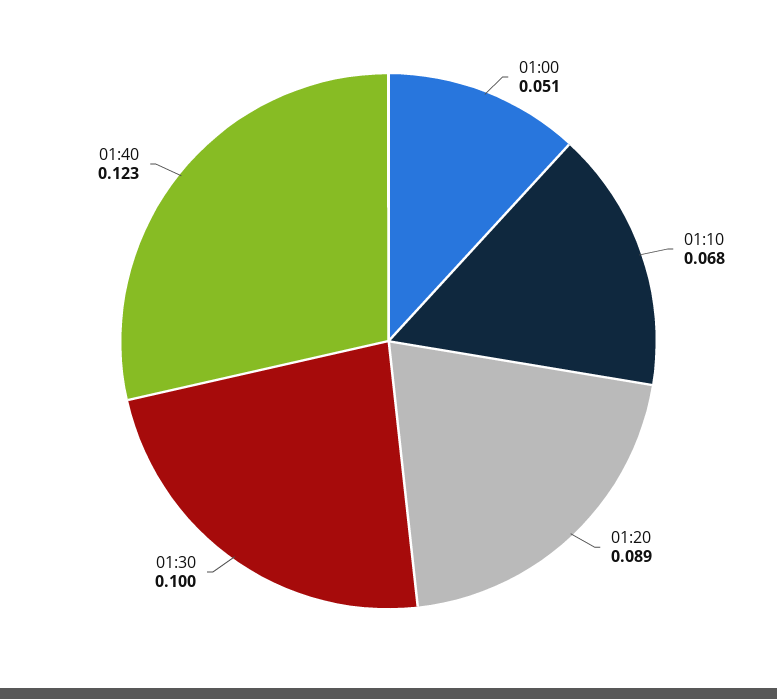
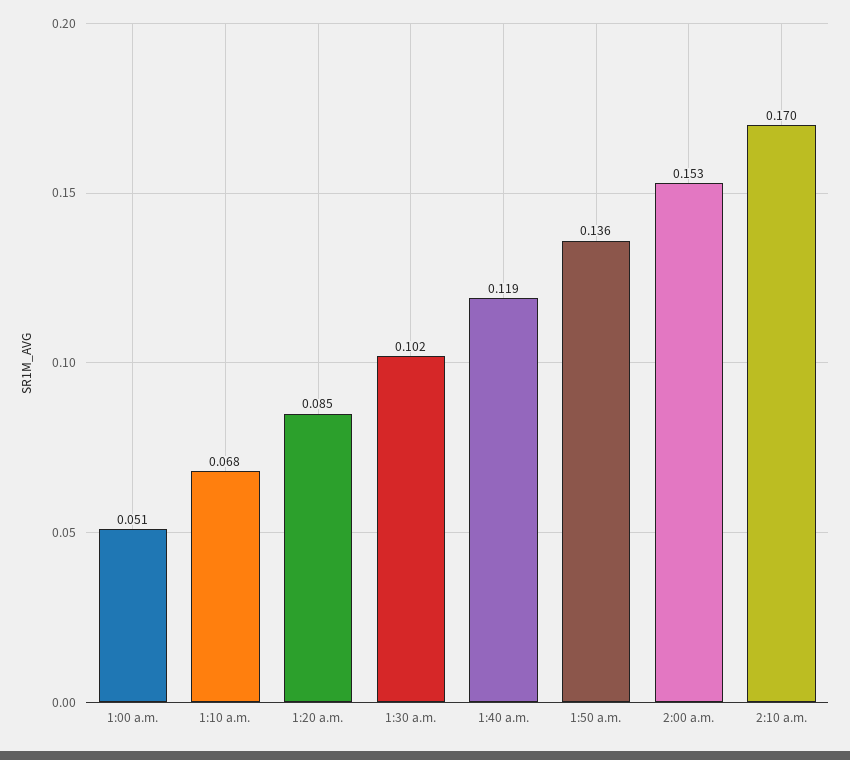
01:20: 0.089 -> 0.085
01:30: 0.1 -> 0.102
01:40: 0.123 -> 0.119
1:50 a.m.: none -> 0.136
2:00 a.m.: none -> 0.153
2:10 a.m.: none -> 0.17

